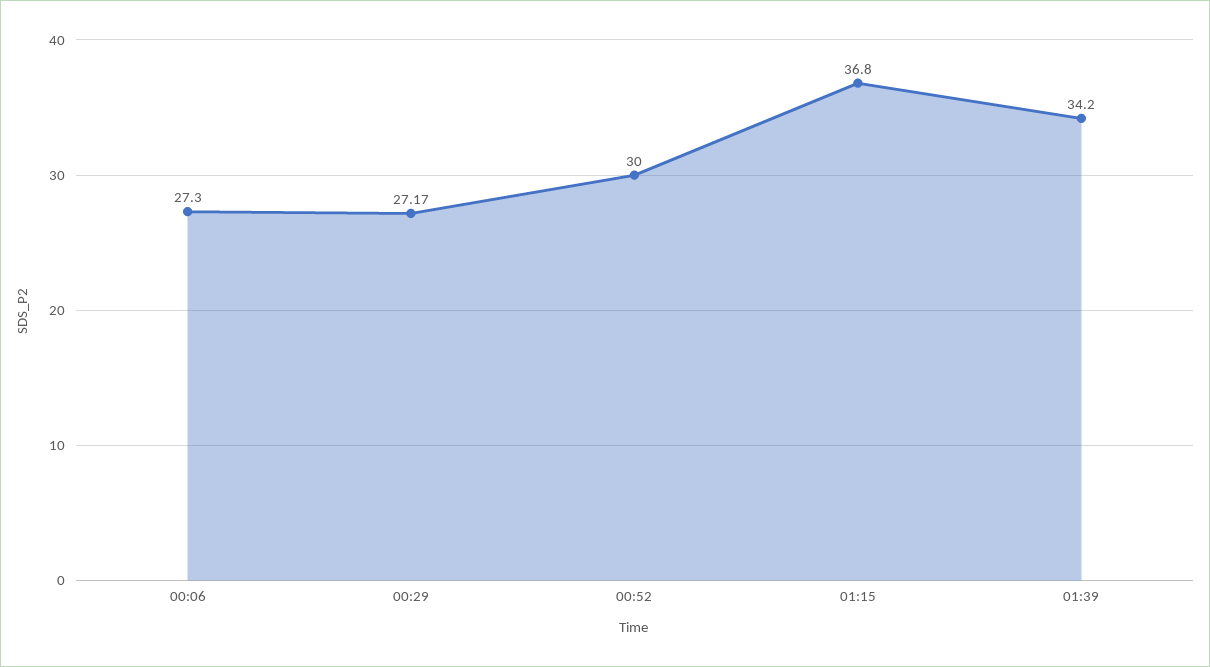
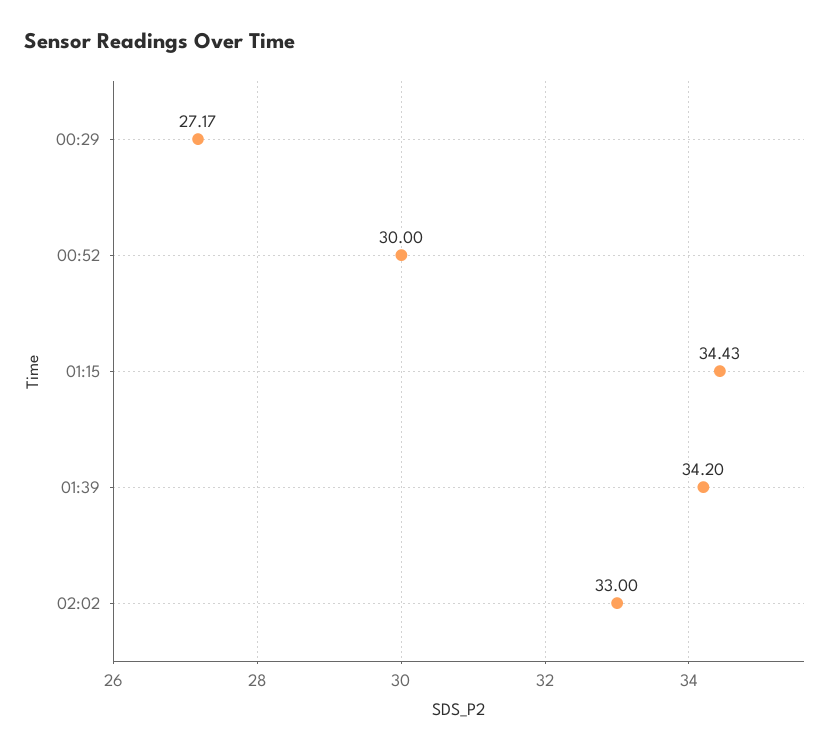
00:06: 27.3 -> none
01:15: 36.8 -> 34.43
02:02: none -> 33

